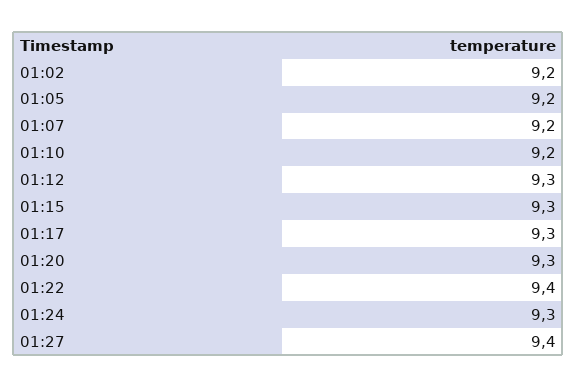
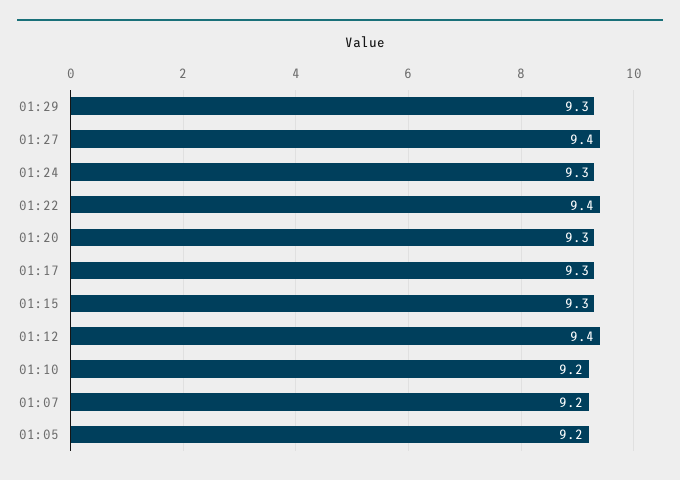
01:02: 9.2 -> none
01:12: 9.3 -> 9.4
01:29: none -> 9.3

